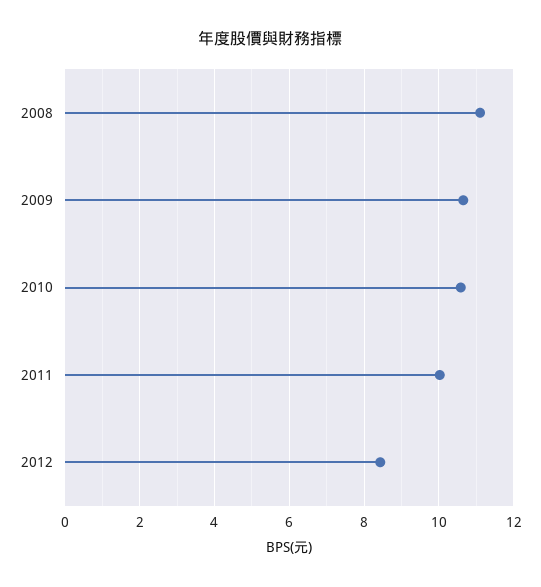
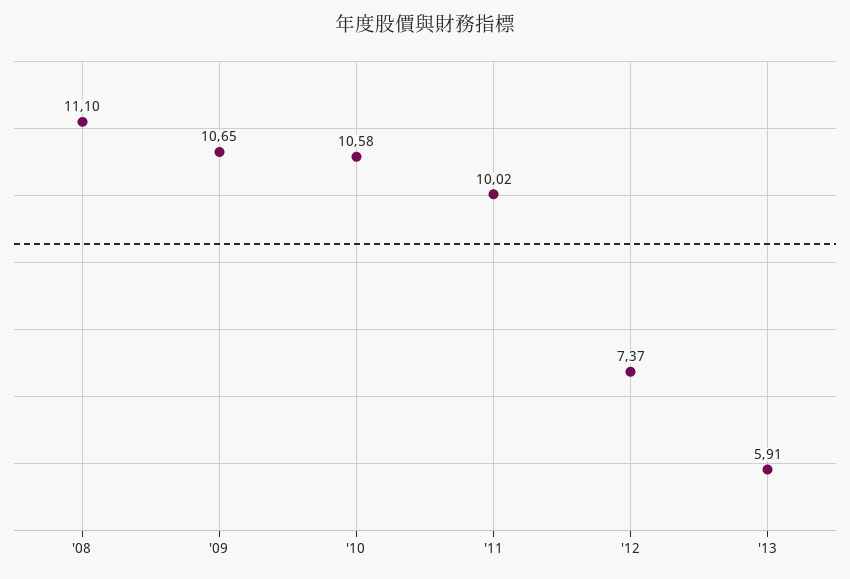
2012: 8.4 -> 7.37
'13: none -> 5.91

